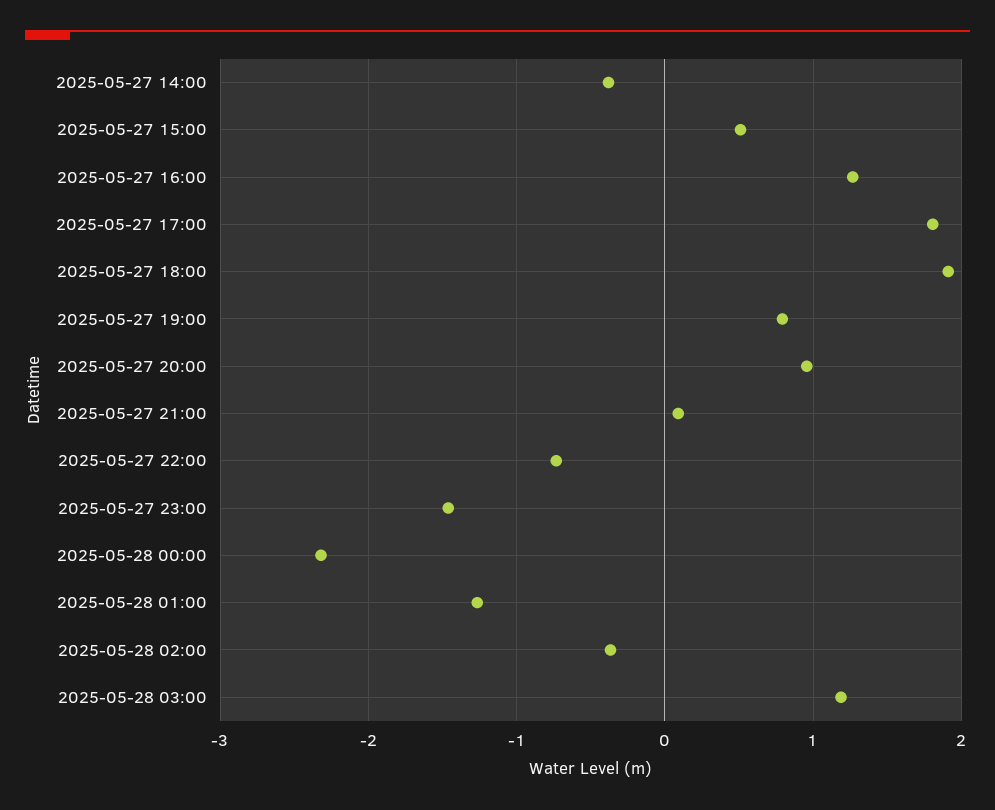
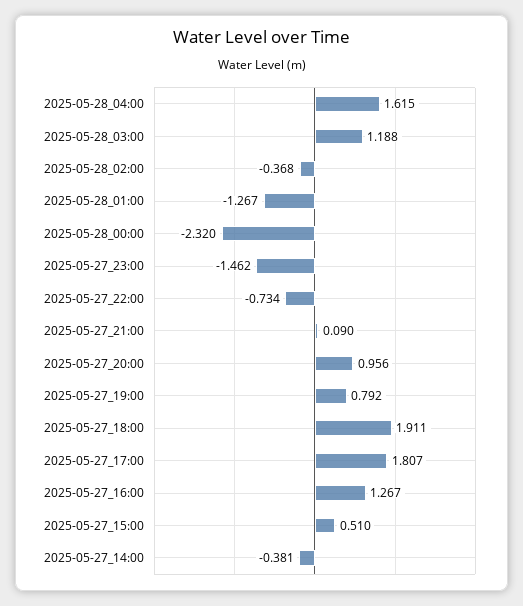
2025-05-28_04:00: none -> 1.615

